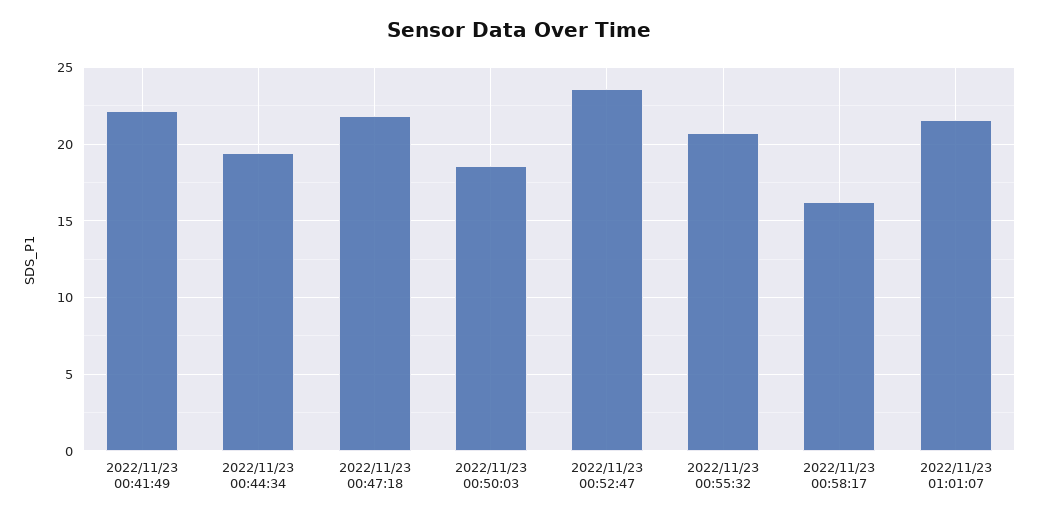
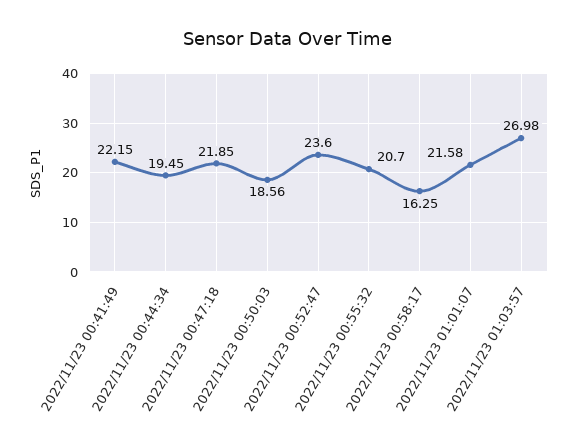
2022/11/23 01:03:57: none -> 26.98

